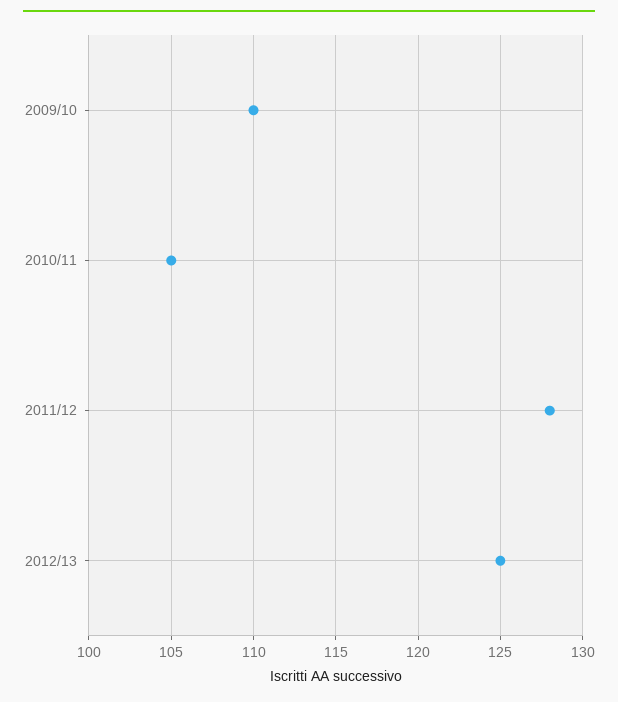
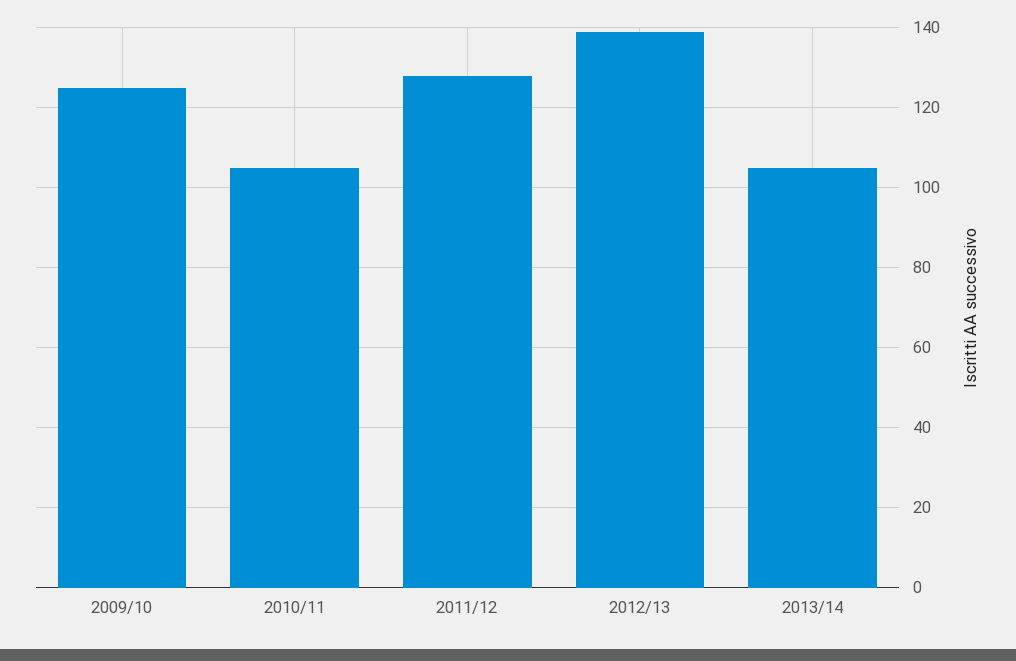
2009/10: 110 -> 125
2012/13: 125 -> 140
2013/14: none -> 105

